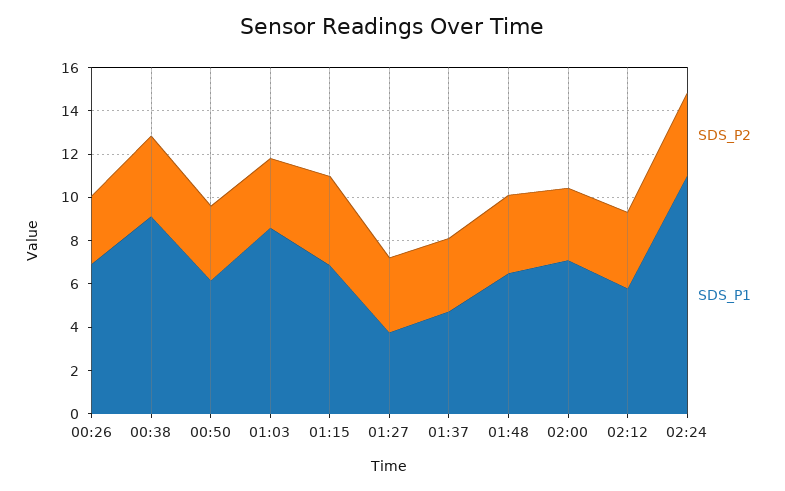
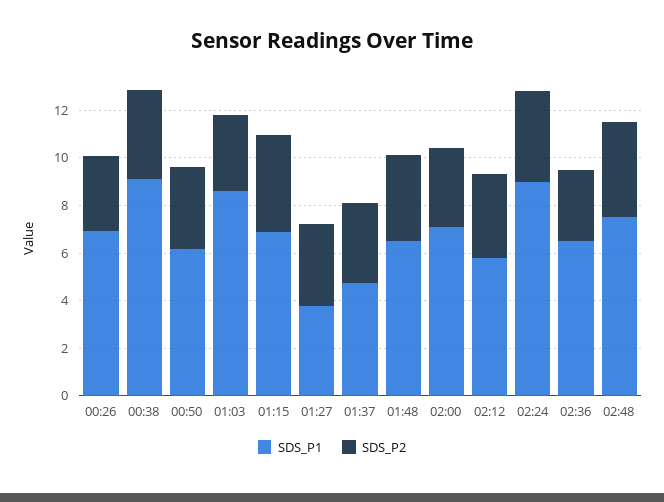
SDS_P1, 02:24: 11 -> 9
SDS_P1, 02:36: none -> 6.5
SDS_P2, 02:36: none -> 3
SDS_P1, 02:48: none -> 7.5
SDS_P2, 02:48: none -> 4

